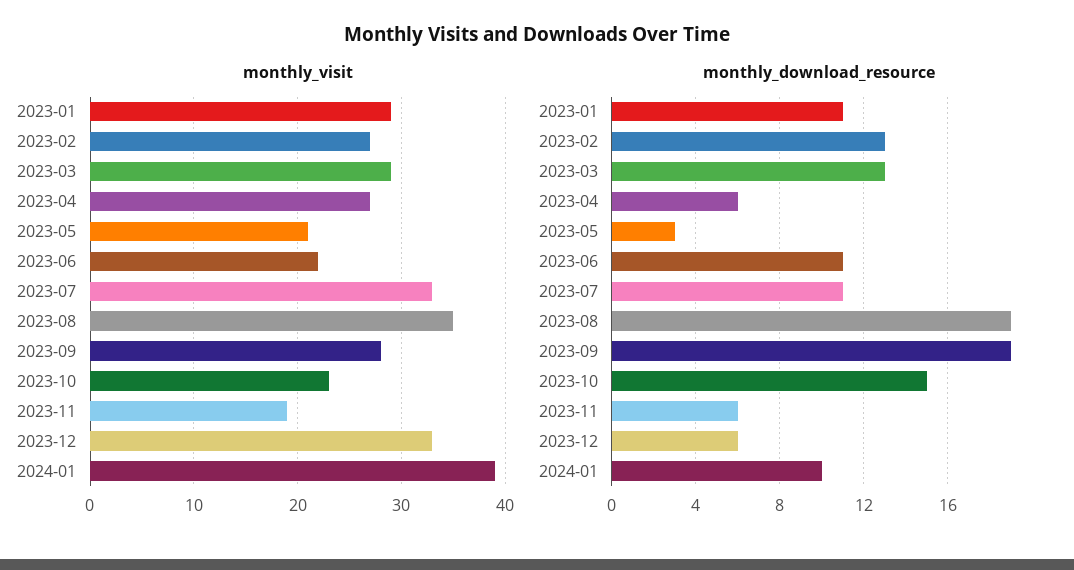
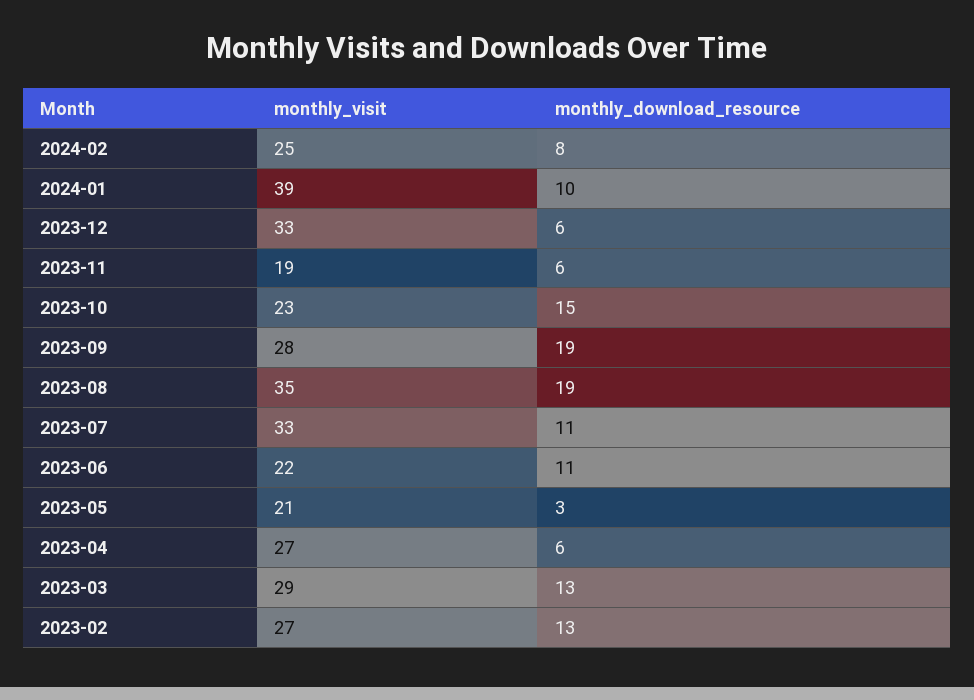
monthly_visit, 2023-01: 29 -> none
monthly_download_resource, 2023-01: 11 -> none
monthly_visit, 2024-02: none -> 25
monthly_download_resource, 2024-02: none -> 8

